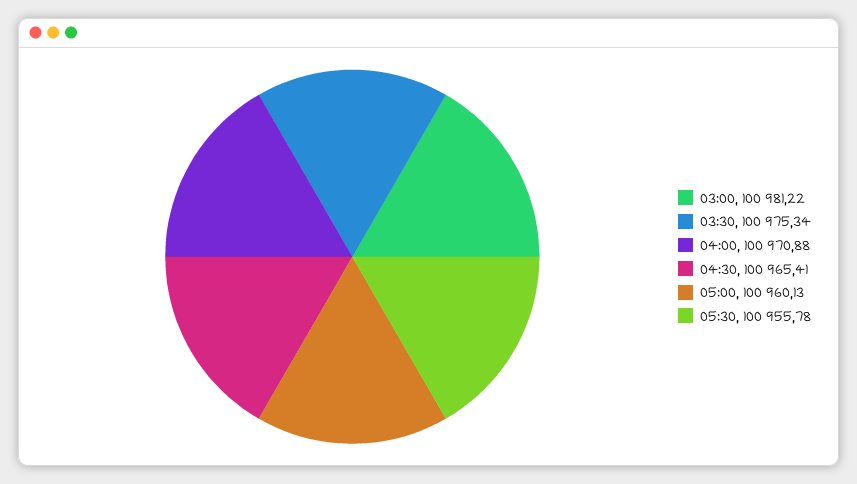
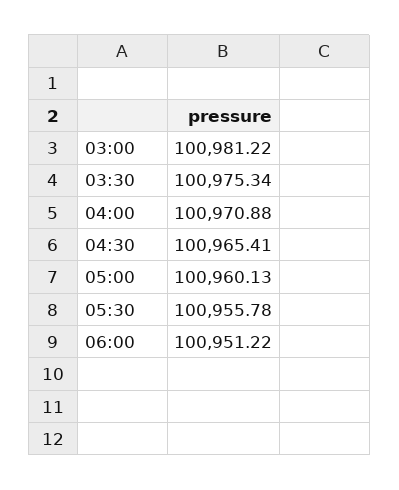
06:00: none -> 100951.22

